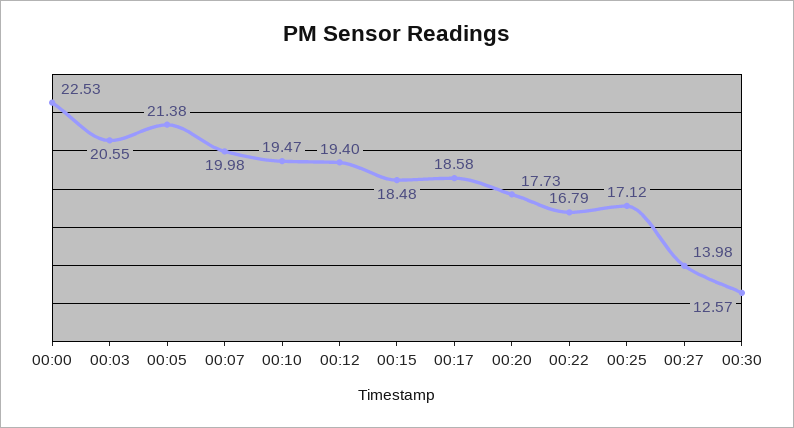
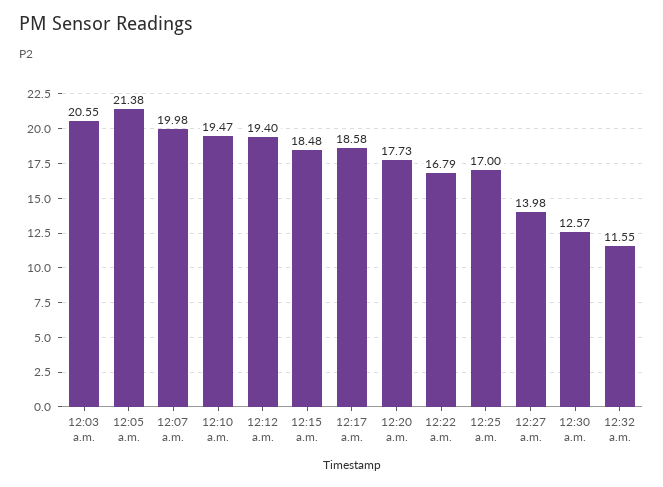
00:00: 22.53 -> none
00:25: 17.12 -> 17
12:32 a.m.: none -> 11.55

